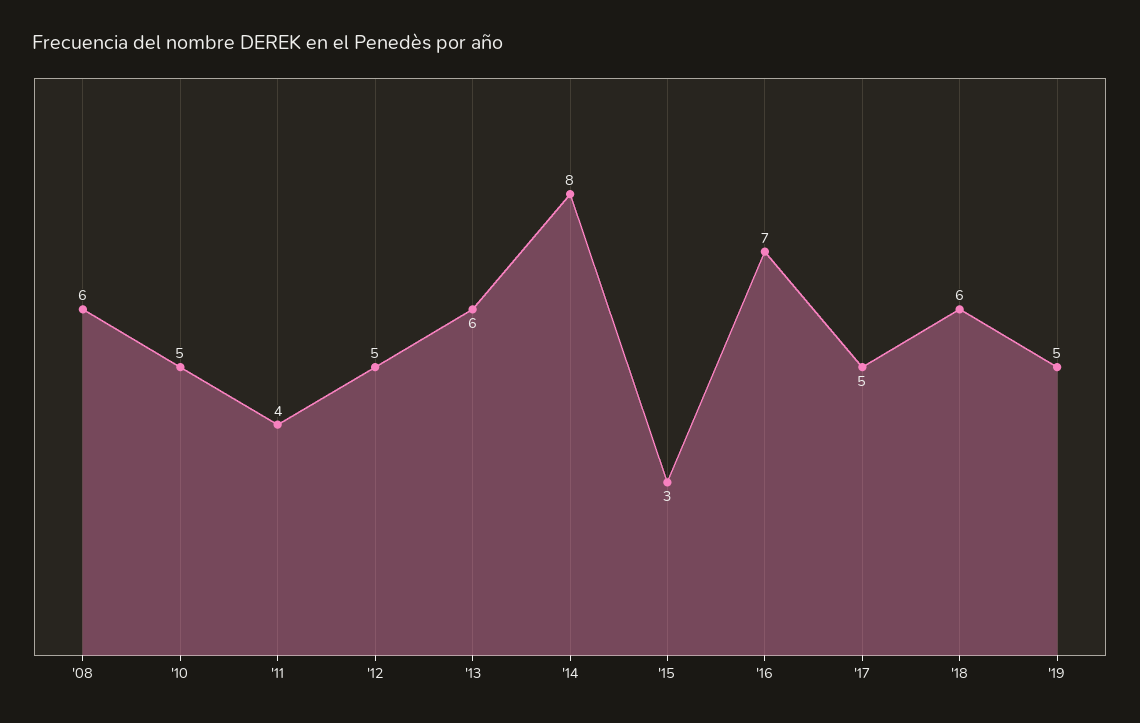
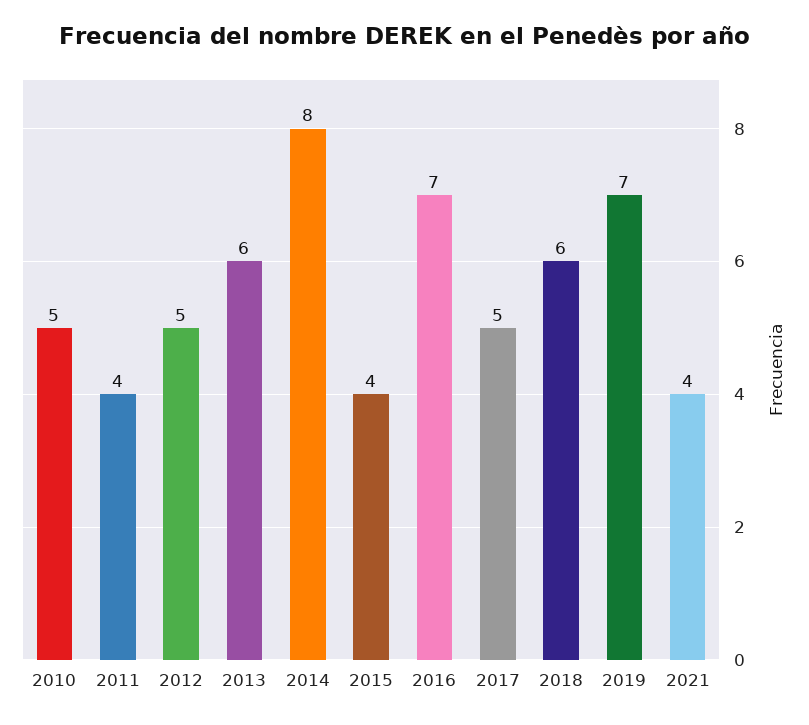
'08: 6 -> none
'15: 3 -> 4
'19: 5 -> 7
2021: none -> 4

